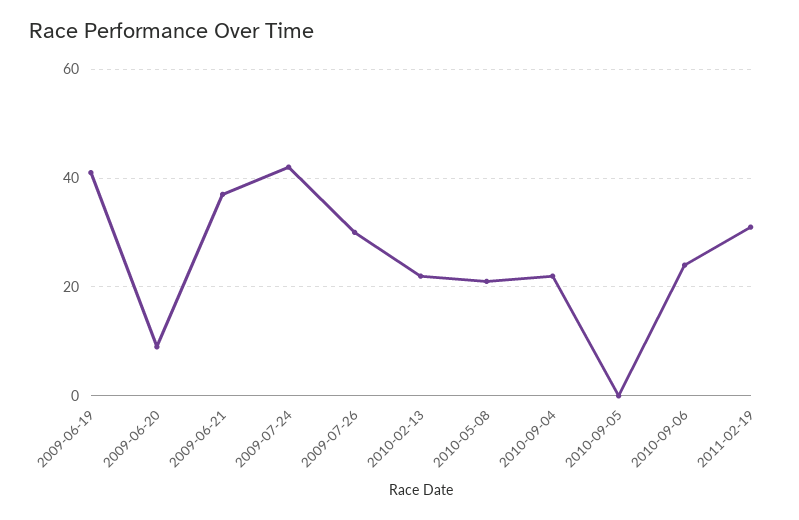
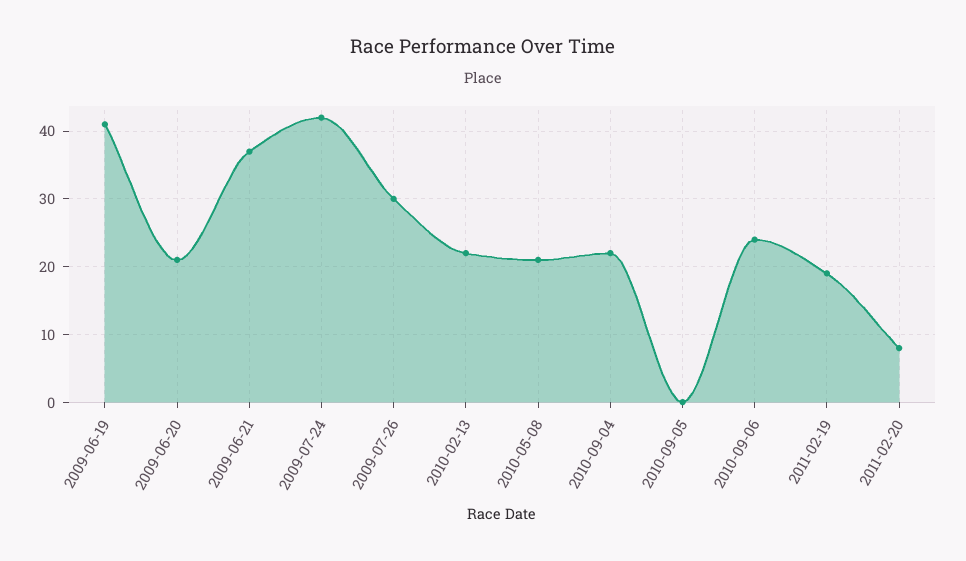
2009-06-20: 10 -> 21
2011-02-19: 30 -> 19
2011-02-20: none -> 8

